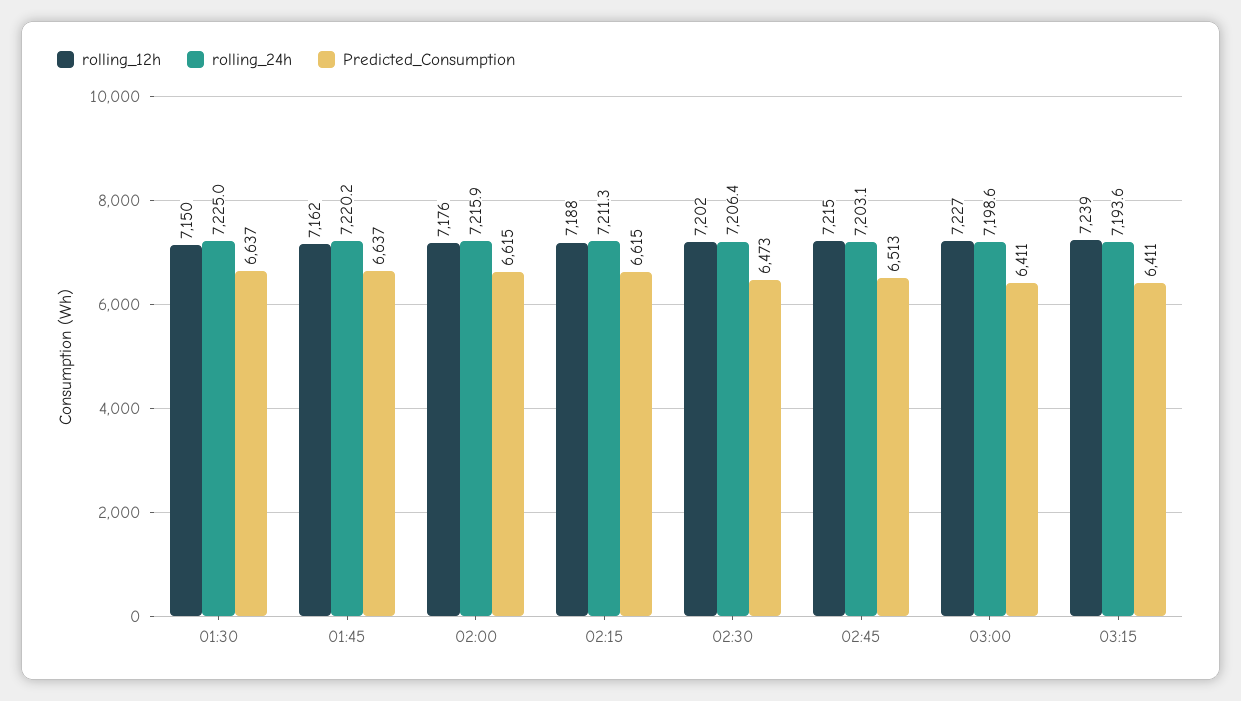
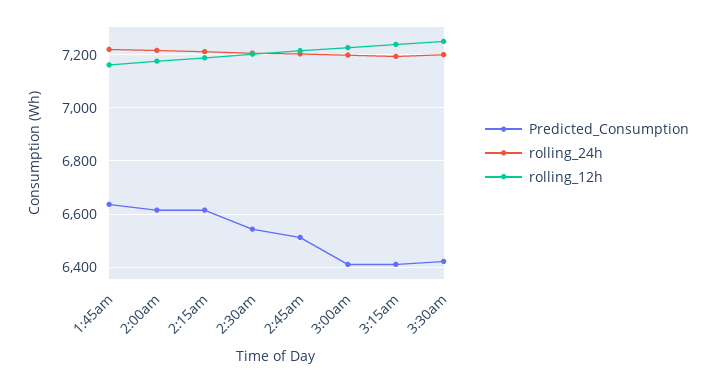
rolling_12h, 01:30: 7150 -> none
rolling_24h, 01:30: 7225 -> none
Predicted_Consumption, 01:30: 6637 -> none
Predicted_Consumption, 02:30: 6473 -> 6550
Predicted_Consumption, 3:30am: none -> 6425
rolling_24h, 3:30am: none -> 7200
rolling_12h, 3:30am: none -> 7250

